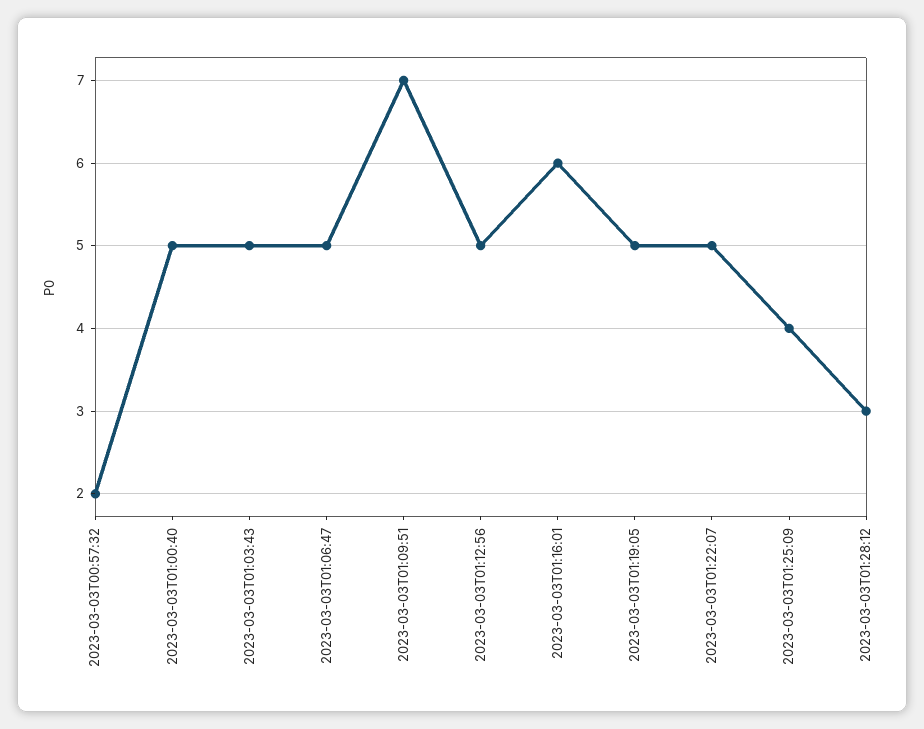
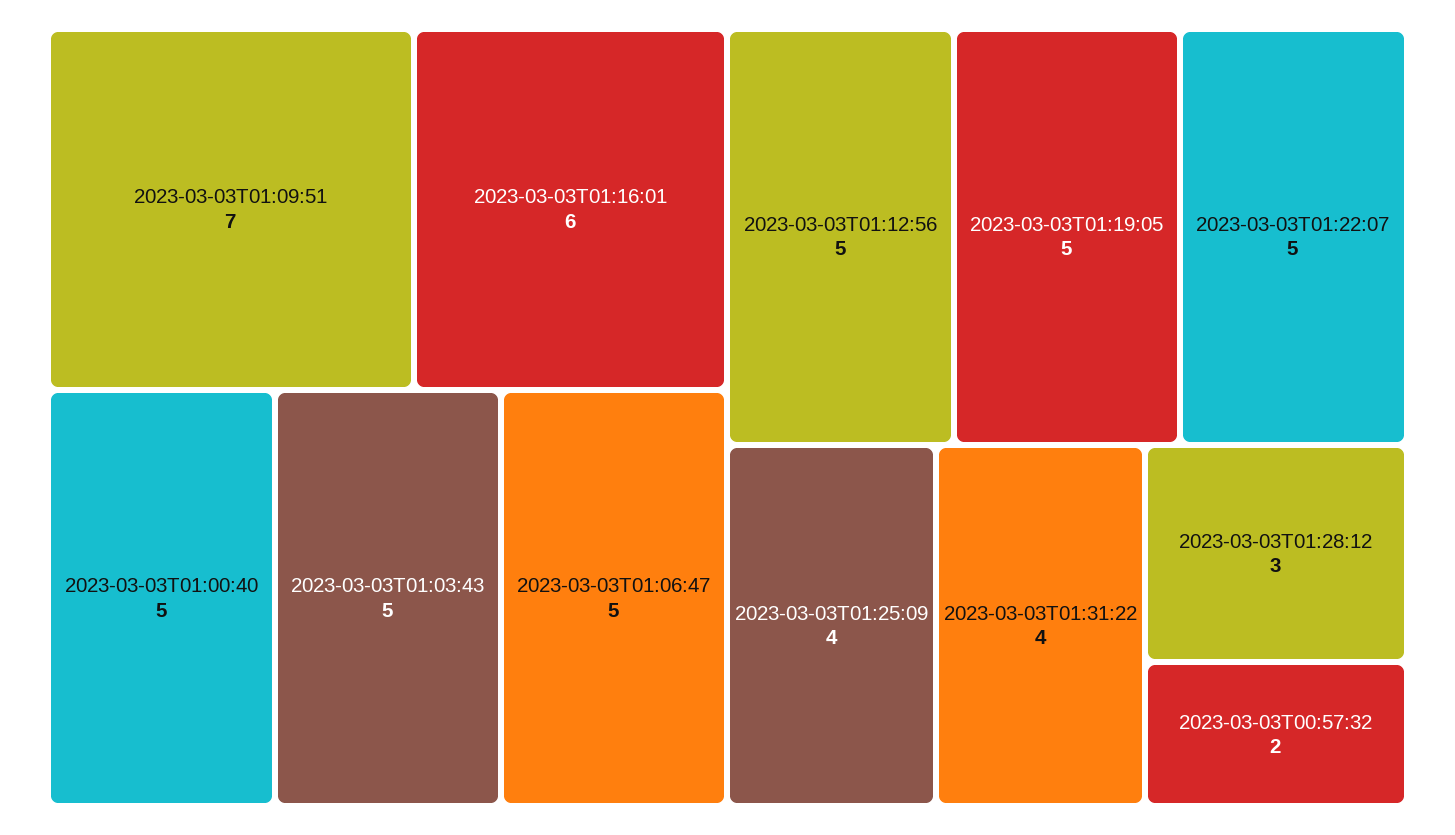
2023-03-03T01:31:22: none -> 4

